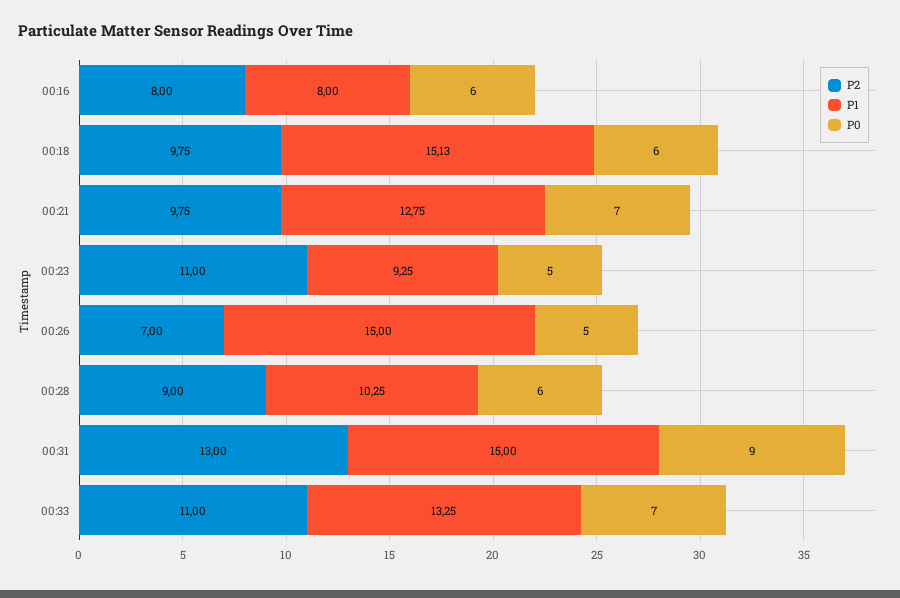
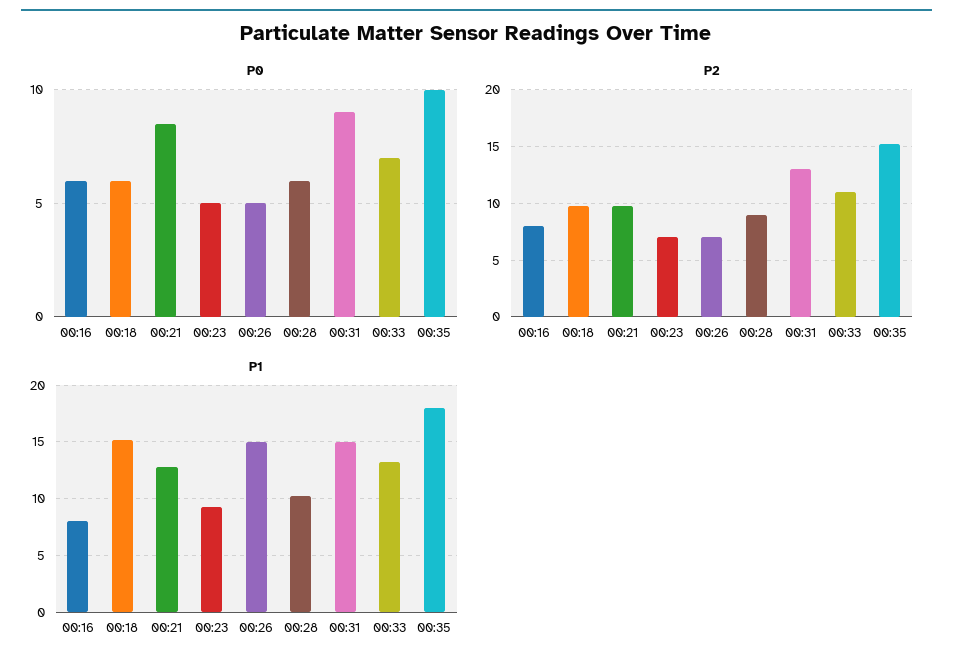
P0, 00:21: 7 -> 8.5
P2, 00:23: 11 -> 7
P0, 00:35: none -> 10
P2, 00:35: none -> 15
P1, 00:35: none -> 18

